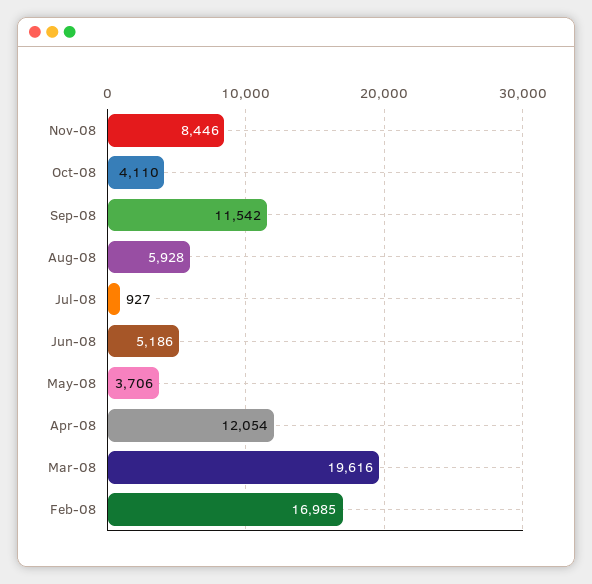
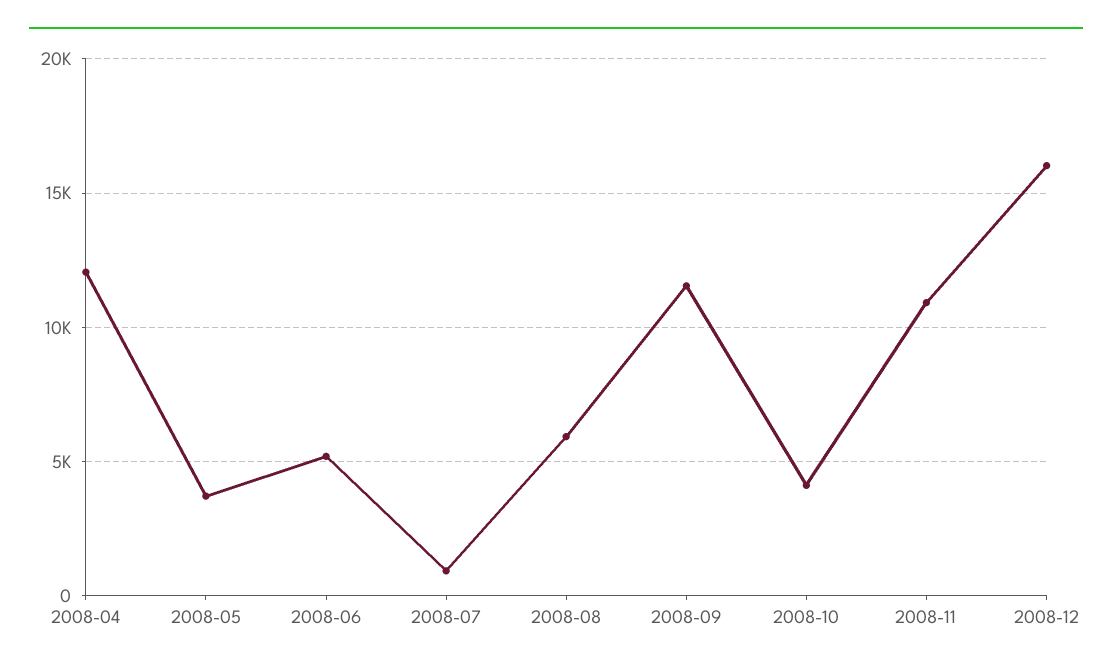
Nov-08: 8446 -> 11000
Mar-08: 19616 -> none
Feb-08: 16985 -> none
2008-12: none -> 16000

